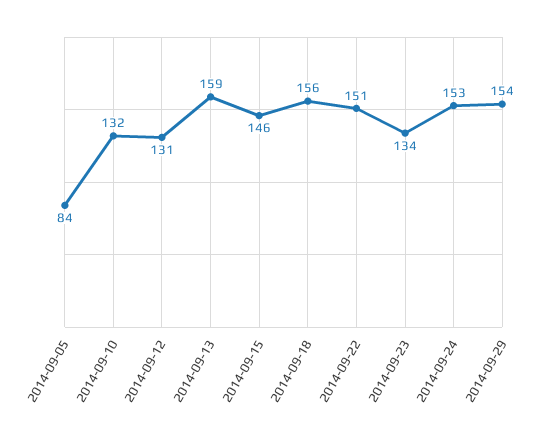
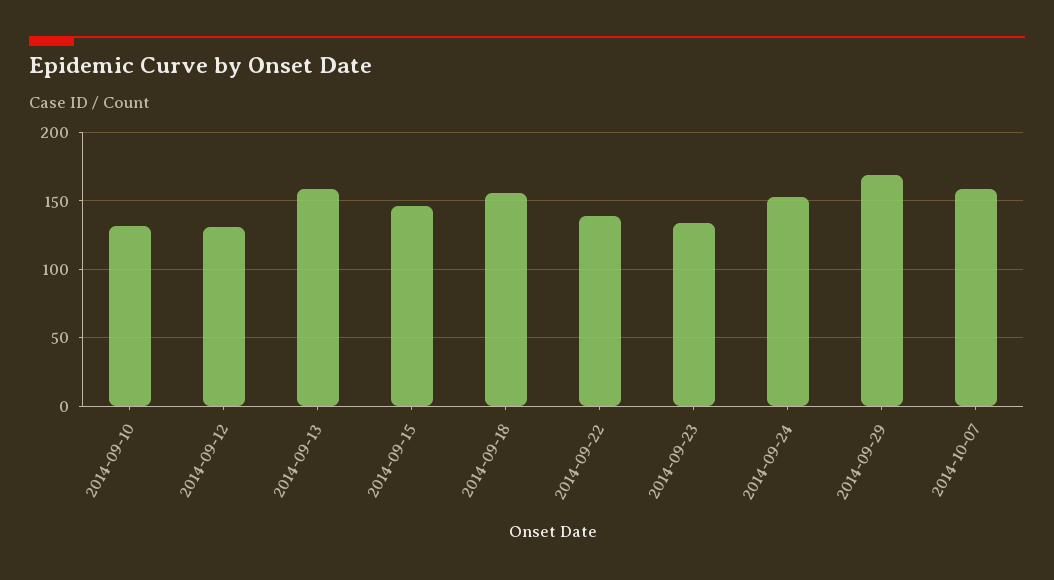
2014-09-05: 84 -> none
2014-09-22: 151 -> 140
2014-09-29: 154 -> 170
2014-10-07: none -> 160

